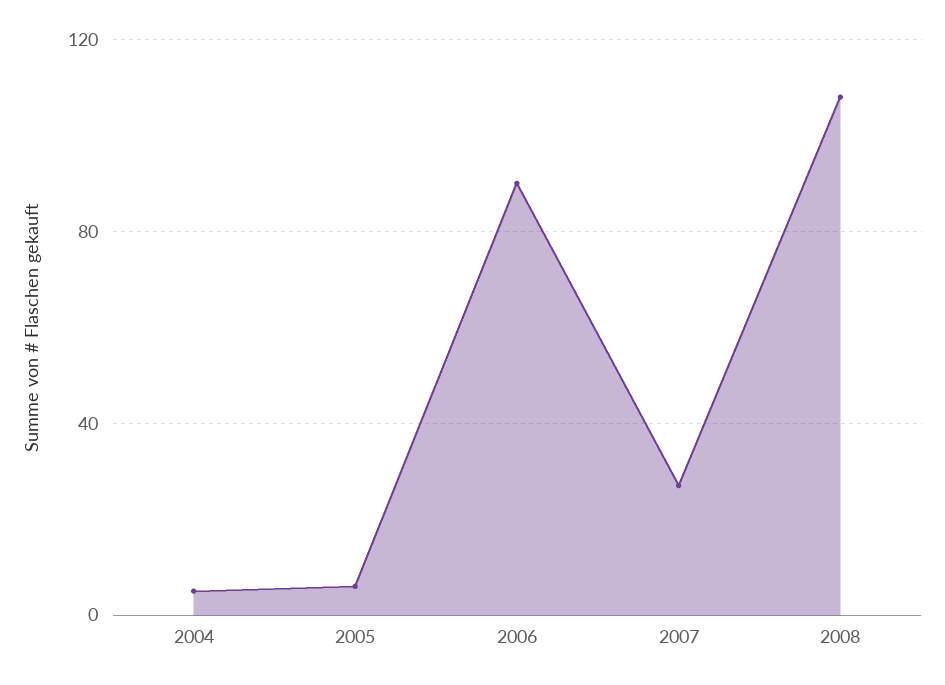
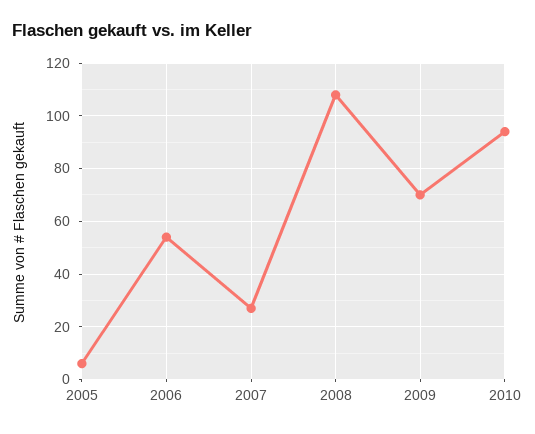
2004: 5 -> none
2006: 90 -> 55
2009: none -> 70
2010: none -> 95

